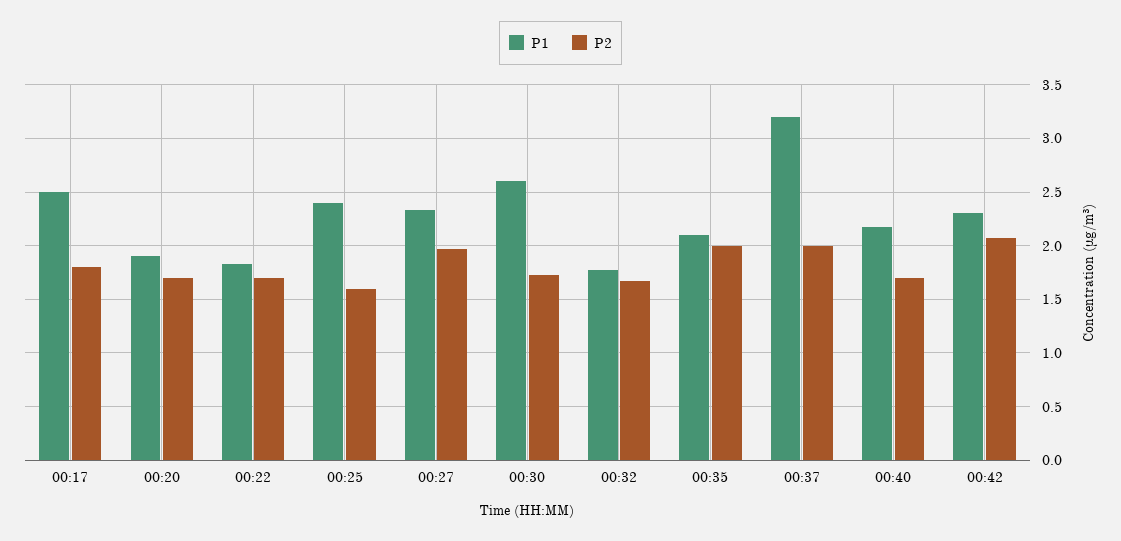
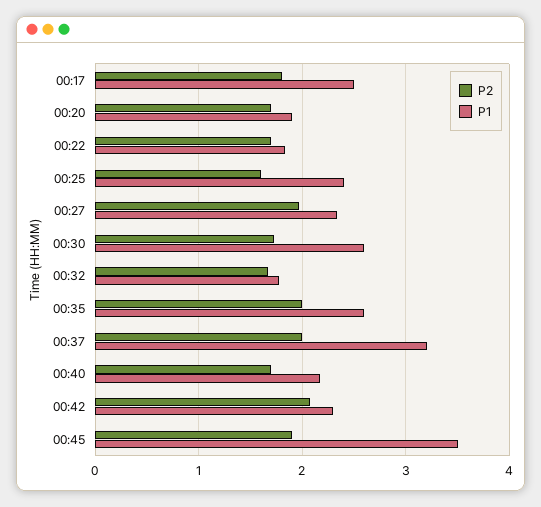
P1, 00:35: 2.1 -> 2.6
P2, 00:45: none -> 1.9
P1, 00:45: none -> 3.5

